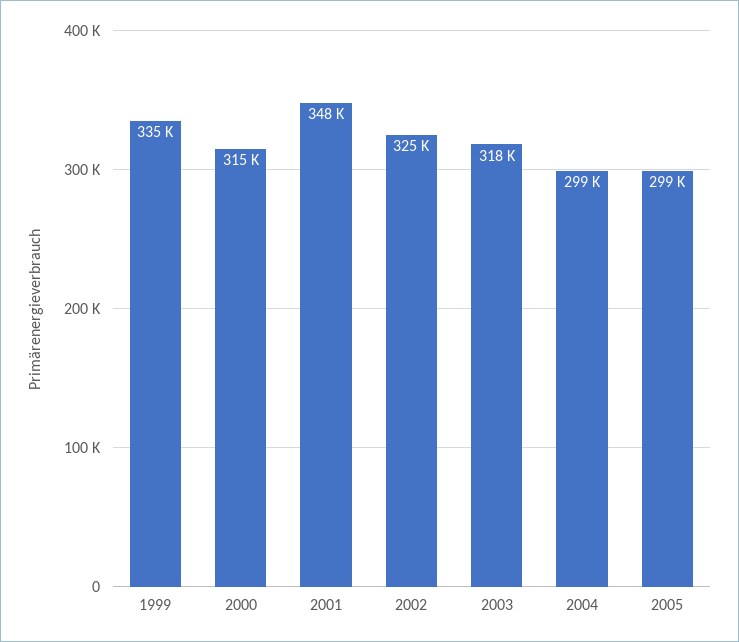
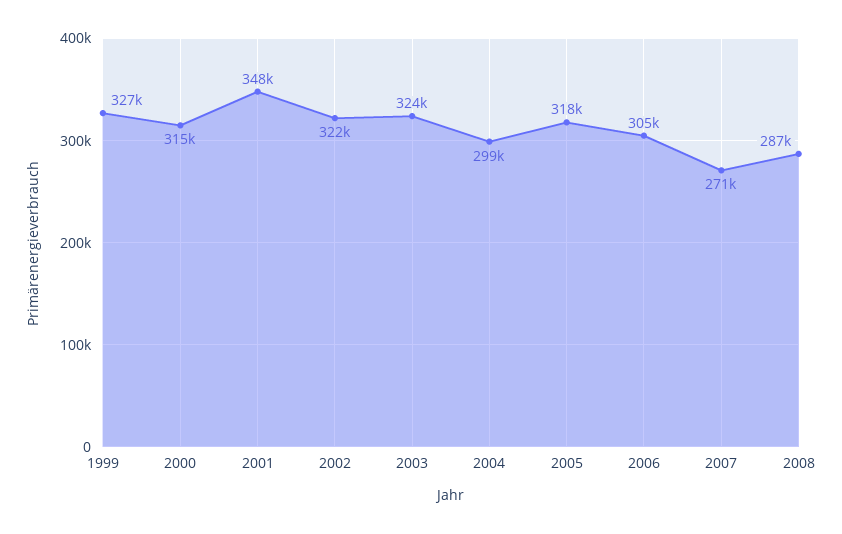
1999: 335000 -> 327000
2002: 325000 -> 322000
2003: 318000 -> 324000
2005: 299000 -> 318000
2006: none -> 305000
2007: none -> 271000
2008: none -> 287000

